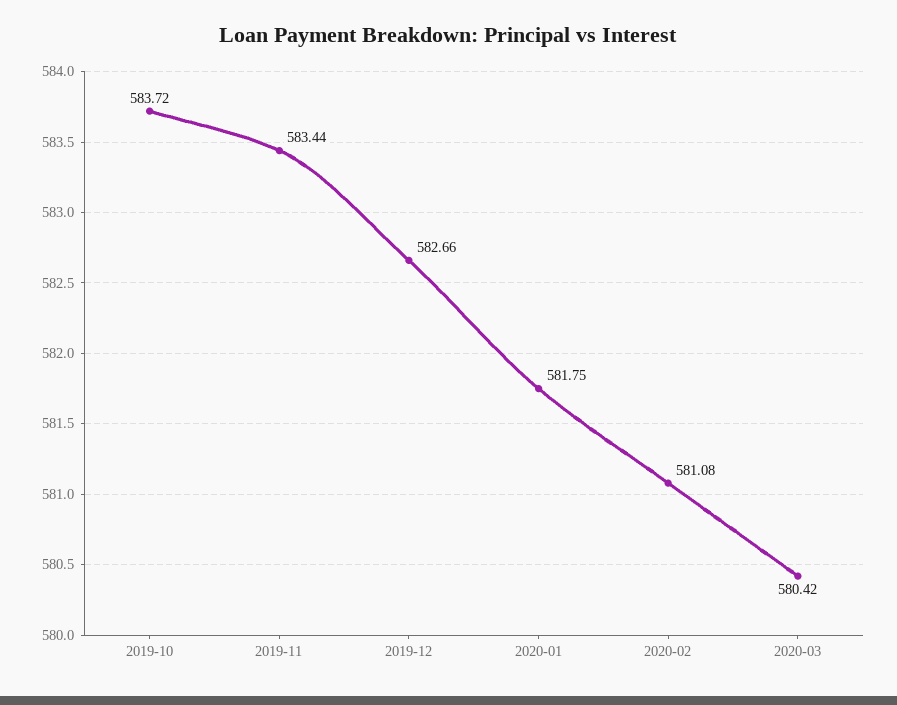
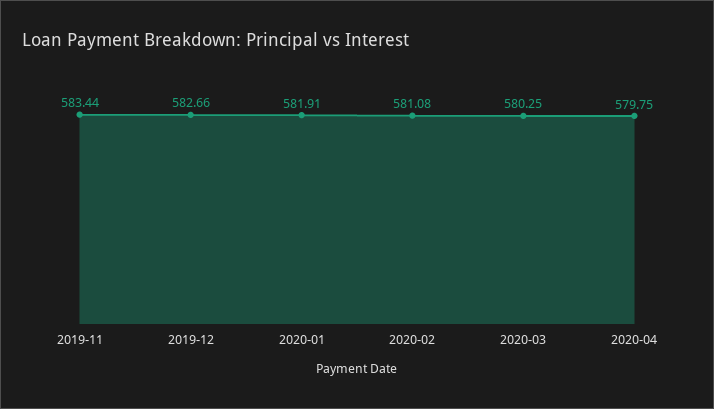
2019-10: 583.72 -> none
2020-01: 581.75 -> 581.91
2020-03: 580.42 -> 580.25
2020-04: none -> 579.75

